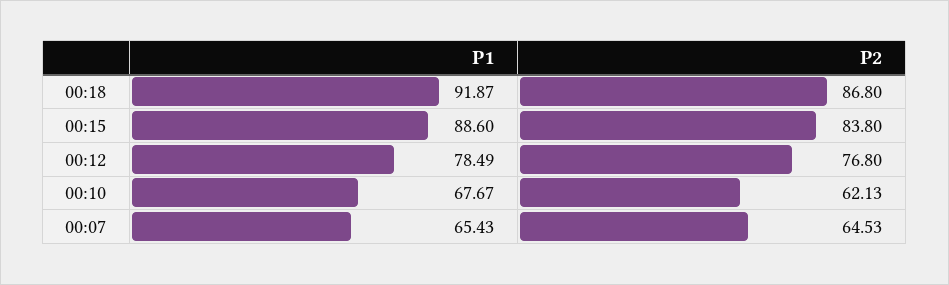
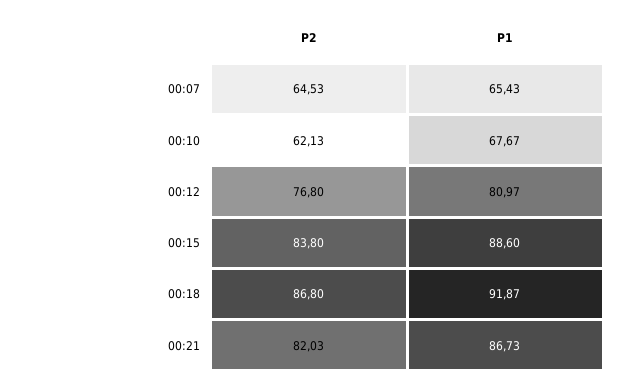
P1, 00:12: 78.49 -> 80.97
P2, 00:21: none -> 82.03
P1, 00:21: none -> 86.73

